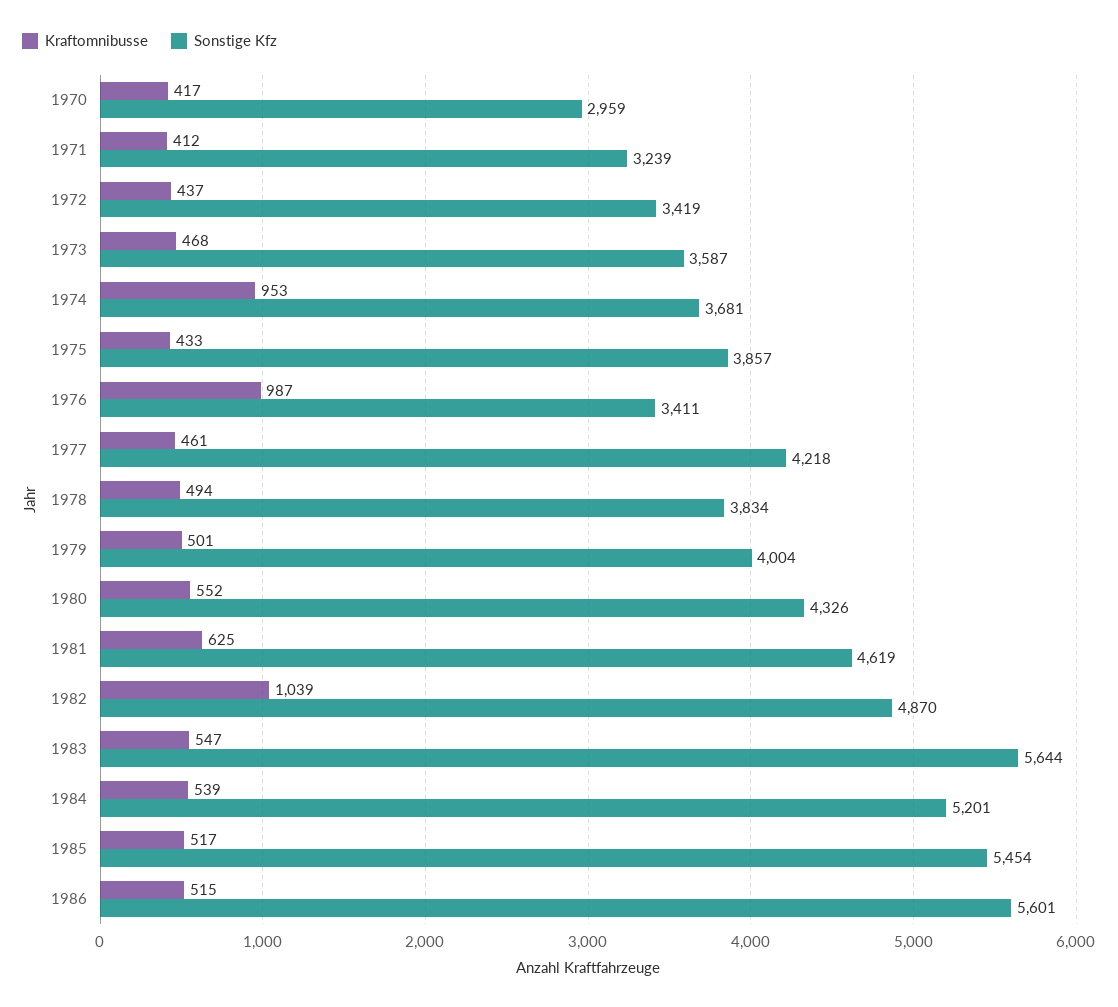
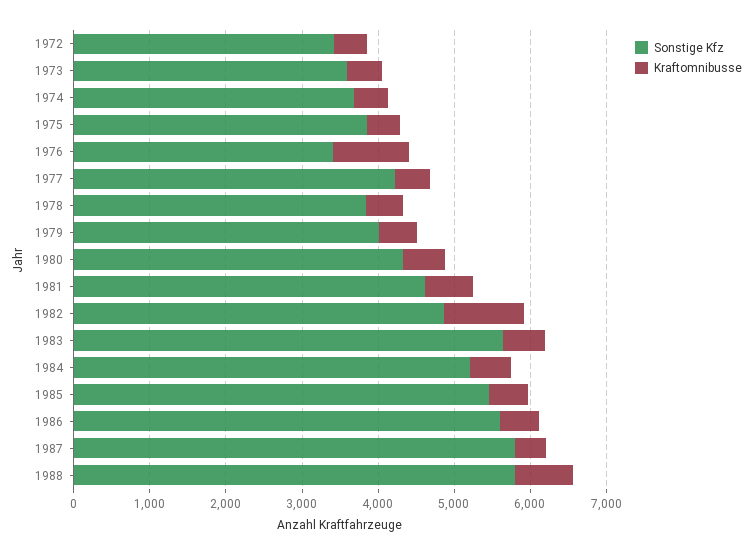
Kraftomnibusse, 1970: 417 -> none
Sonstige Kfz, 1970: 2959 -> none
Kraftomnibusse, 1971: 412 -> none
Sonstige Kfz, 1971: 3239 -> none
Kraftomnibusse, 1974: 953 -> 400
Sonstige Kfz, 1987: none -> 5800
Kraftomnibusse, 1987: none -> 400
Sonstige Kfz, 1988: none -> 5800
Kraftomnibusse, 1988: none -> 800

